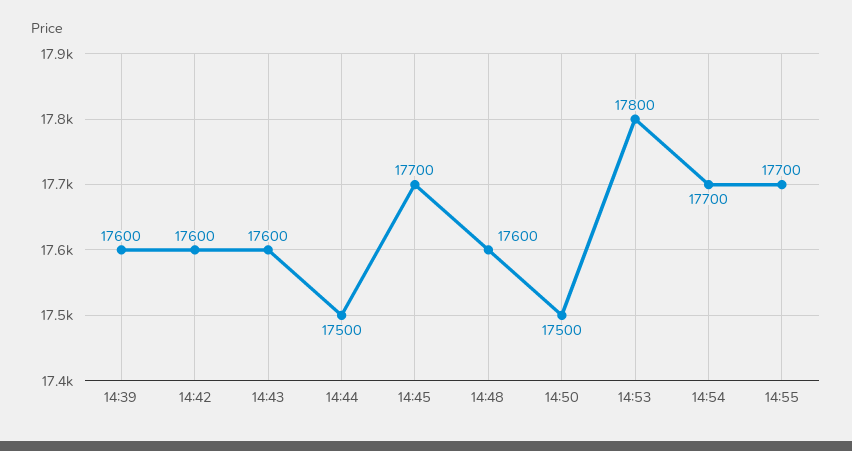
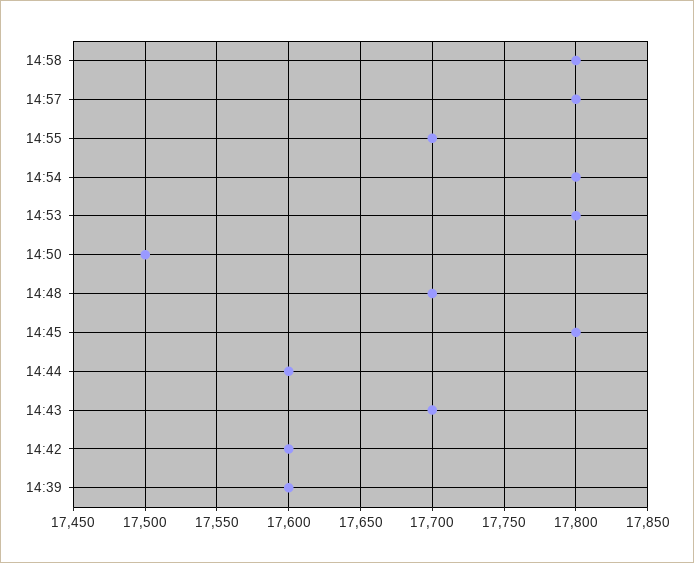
14:43: 17600 -> 17700
14:44: 17500 -> 17600
14:45: 17700 -> 17800
14:48: 17600 -> 17700
14:54: 17700 -> 17800
14:58: none -> 17800
14:57: none -> 17800

